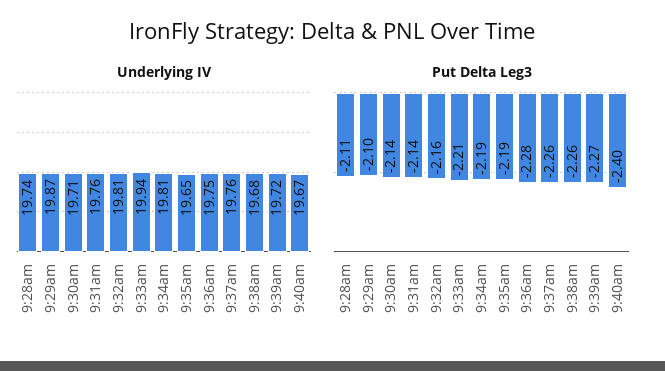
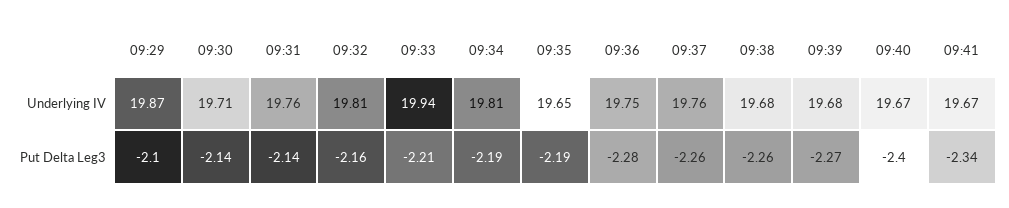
Underlying IV, 9:28am: 19.74 -> none
Underlying IV, 9:39am: 19.72 -> 19.68
Put Delta Leg3, 9:28am: -2.11 -> none
Underlying IV, 09:41: none -> 19.67
Put Delta Leg3, 09:41: none -> -2.34

